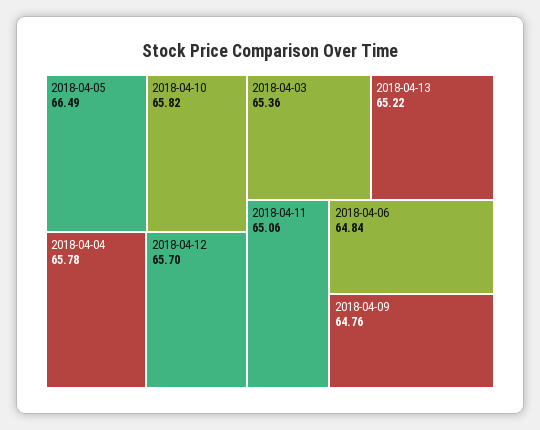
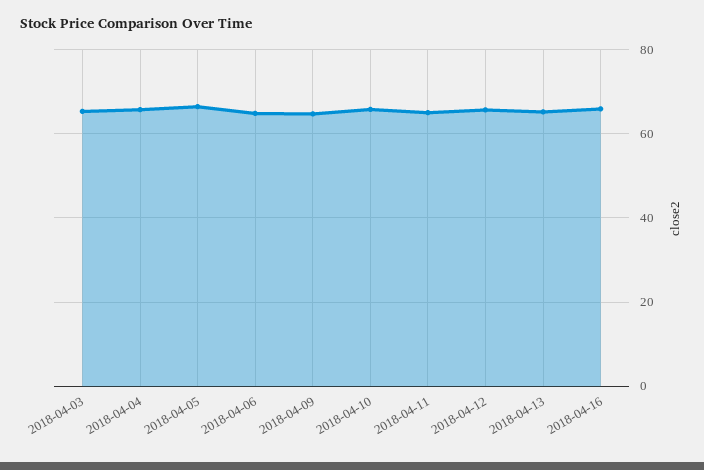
2018-04-16: none -> 66

